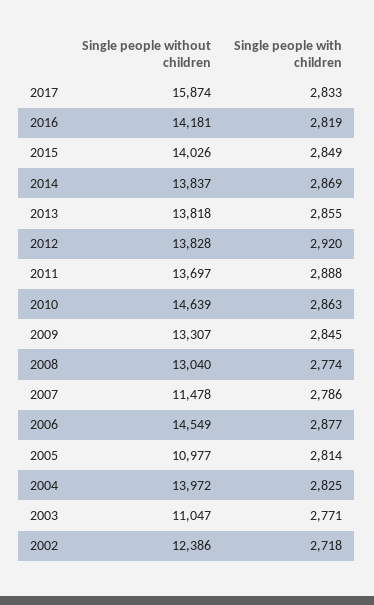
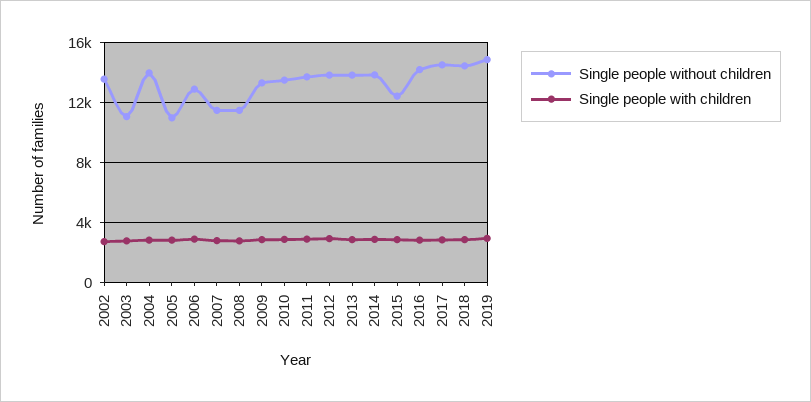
Single people without children, 2017: 15874 -> 14500
Single people without children, 2015: 14026 -> 12500
Single people without children, 2010: 14639 -> 13500
Single people without children, 2008: 13040 -> 11500
Single people without children, 2006: 14549 -> 13000
Single people without children, 2002: 12386 -> 13500
Single people without children, 2018: none -> 14500
Single people with children, 2018: none -> 3000
Single people without children, 2019: none -> 15000
Single people with children, 2019: none -> 3000

